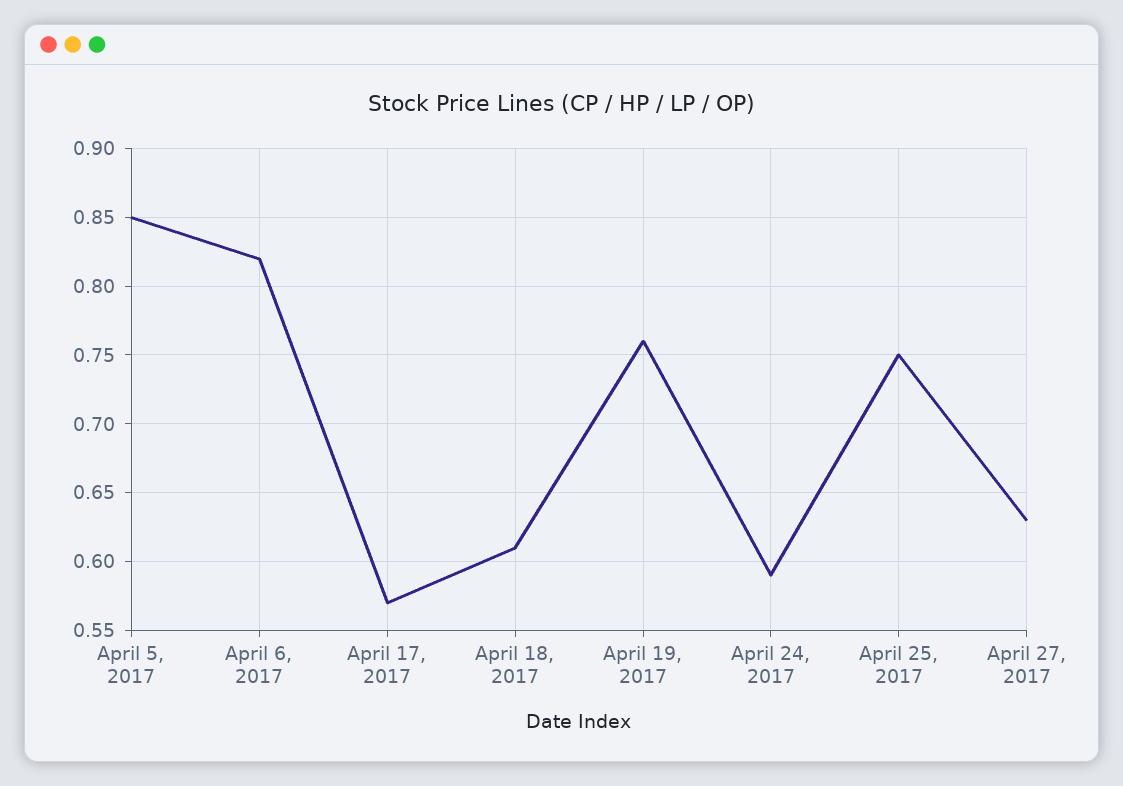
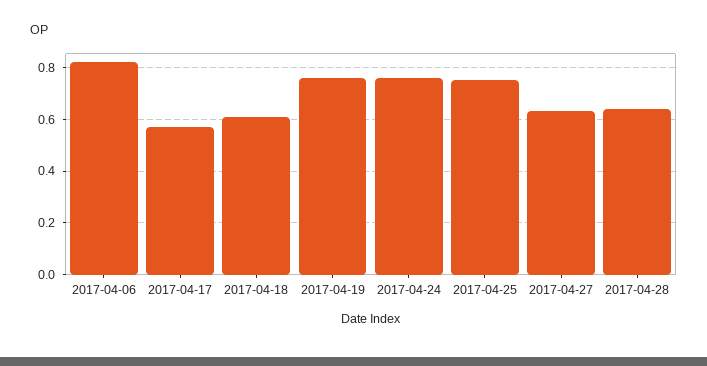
April 5, 2017: 0.85 -> none
April 24, 2017: 0.59 -> 0.75
2017-04-28: none -> 0.65

